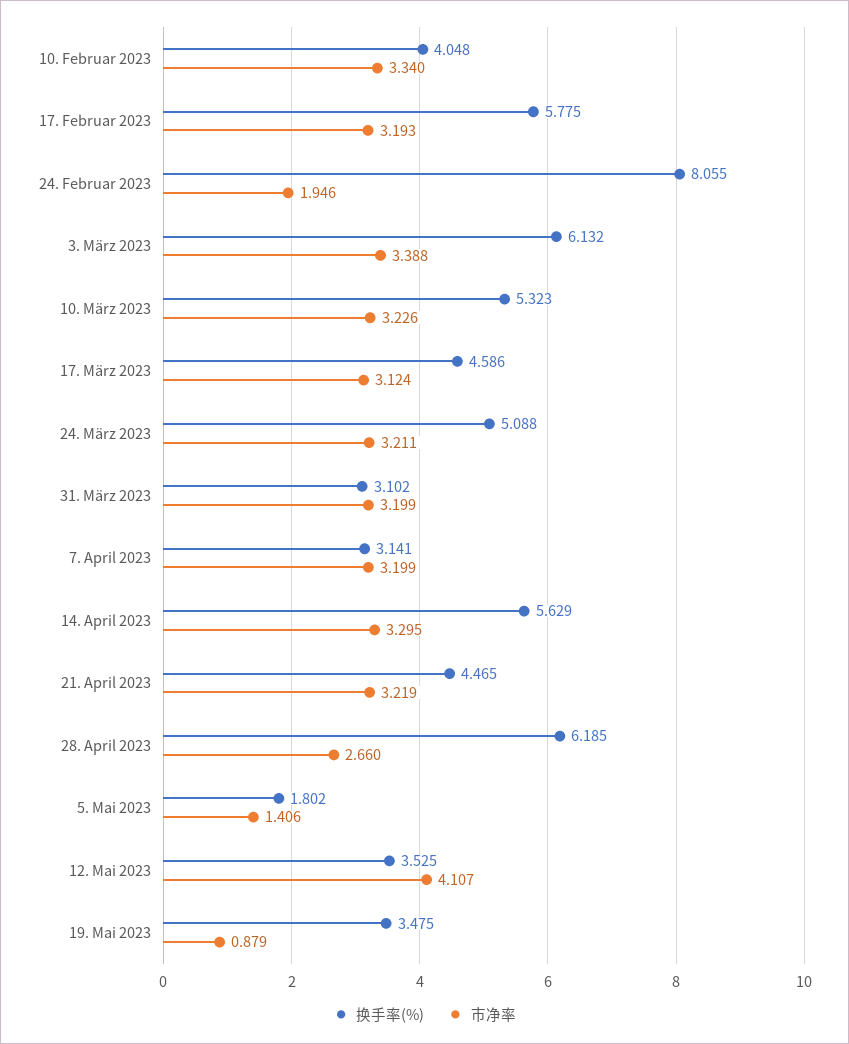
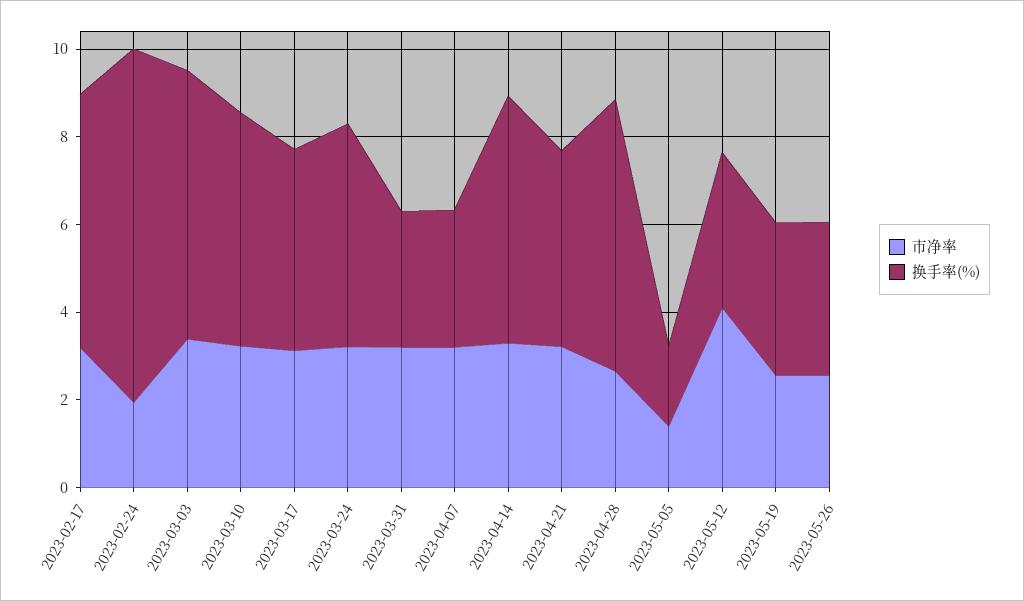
换手率(%), 10. Februar 2023: 4.048 -> none
市净率, 10. Februar 2023: 3.34 -> none
市净率, 19. Mai 2023: 0.879 -> 2.5
市净率, 2023-05-26: none -> 2.5
换手率(%), 2023-05-26: none -> 3.5

